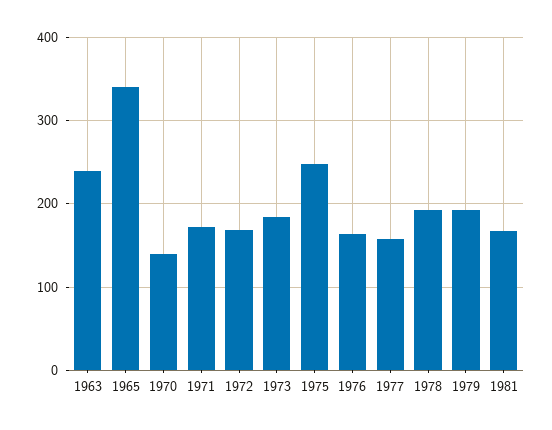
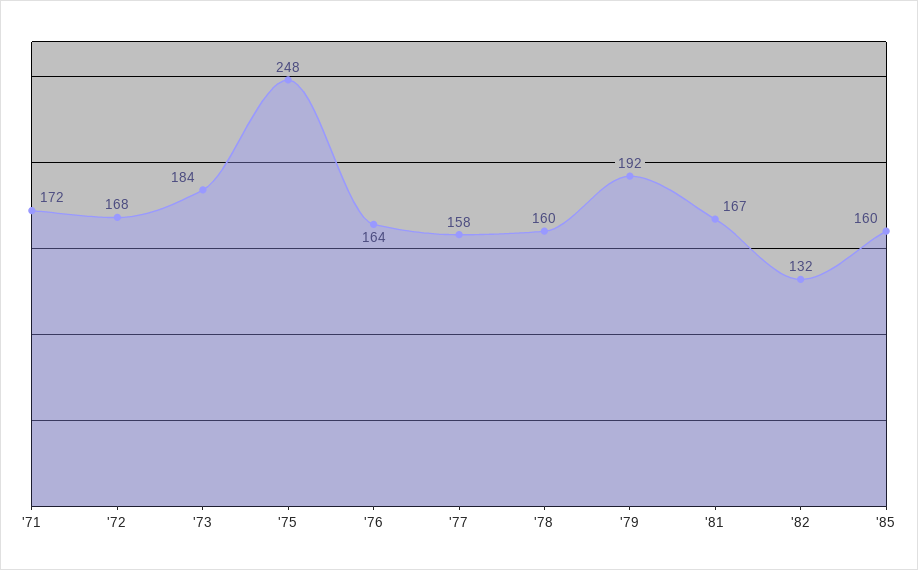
1963: 240 -> none
1965: 340 -> none
1970: 140 -> none
1978: 190 -> 160
'82: none -> 132
'85: none -> 160

